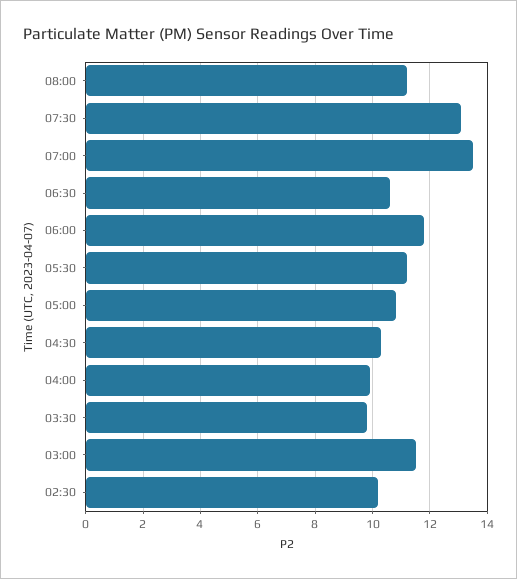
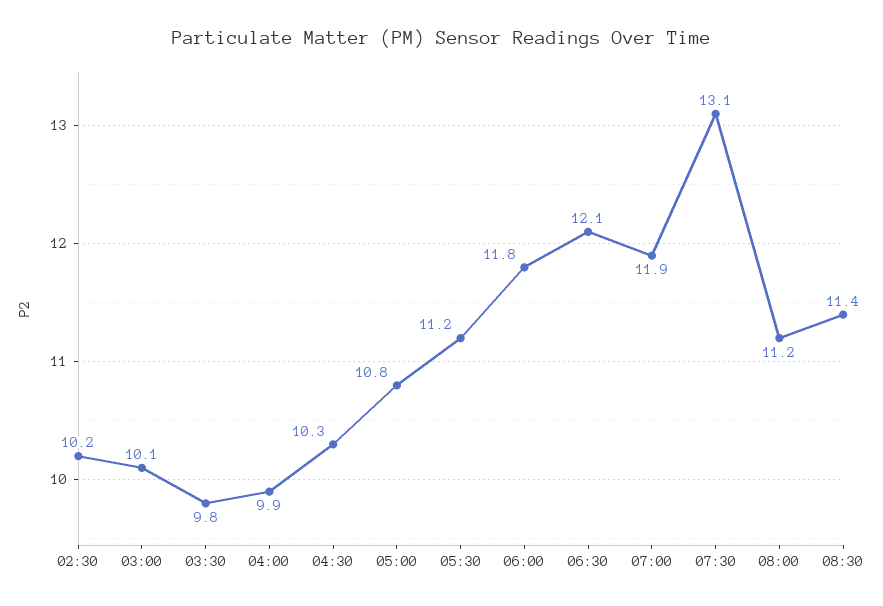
07:00: 13.5 -> 11.9
06:30: 10.5 -> 12.1
03:00: 11.5 -> 10.1
08:30: none -> 11.4

